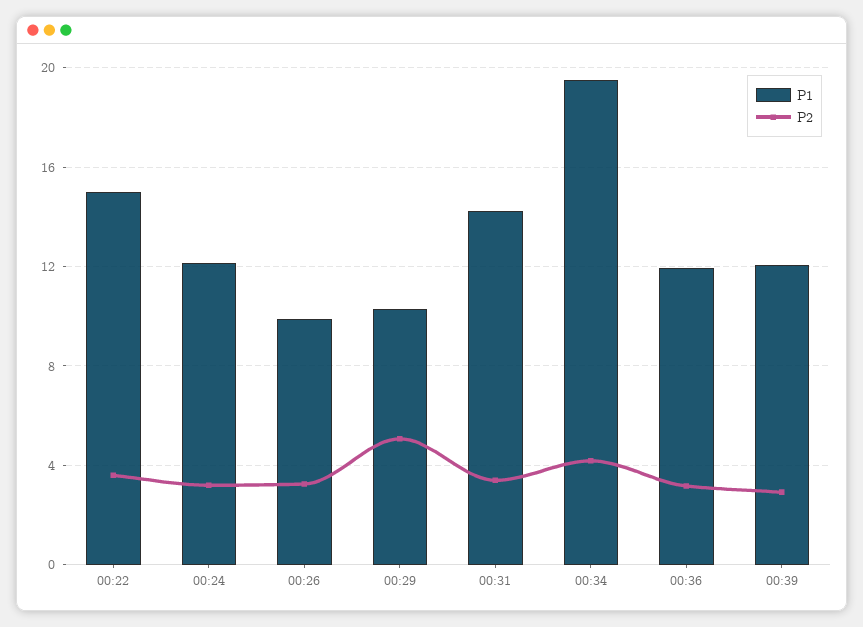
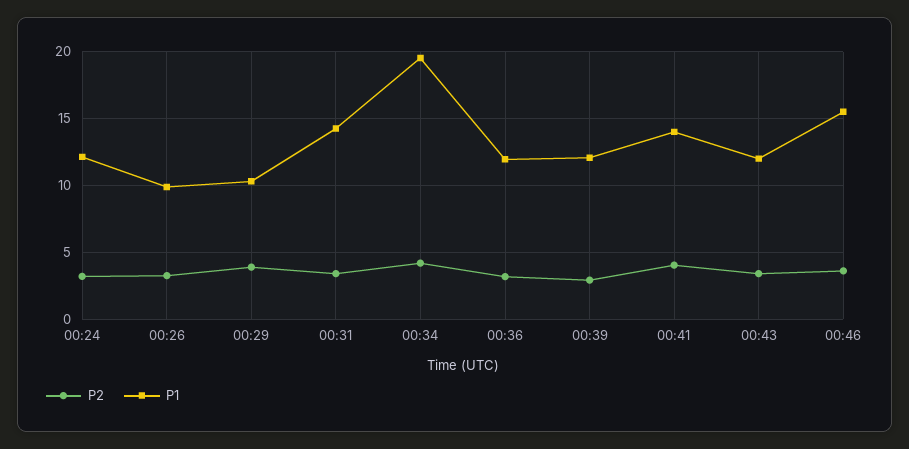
P1, 00:22: 15 -> none
P2, 00:22: 3.5 -> none
P2, 00:29: 5 -> 4
P2, 00:41: none -> 4
P1, 00:41: none -> 14
P2, 00:43: none -> 3.5
P1, 00:43: none -> 12
P2, 00:46: none -> 3.5
P1, 00:46: none -> 15.5

